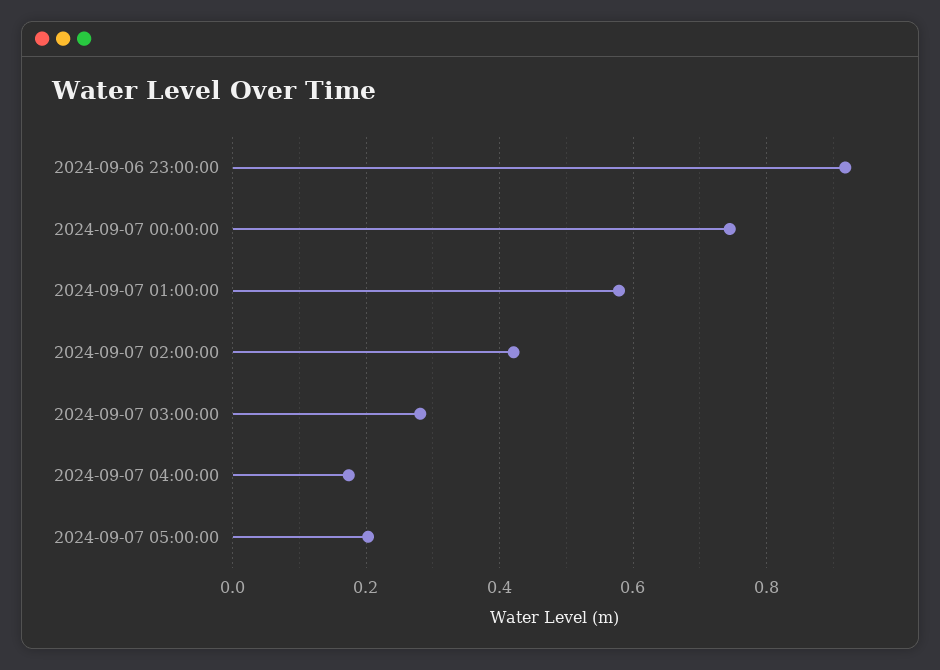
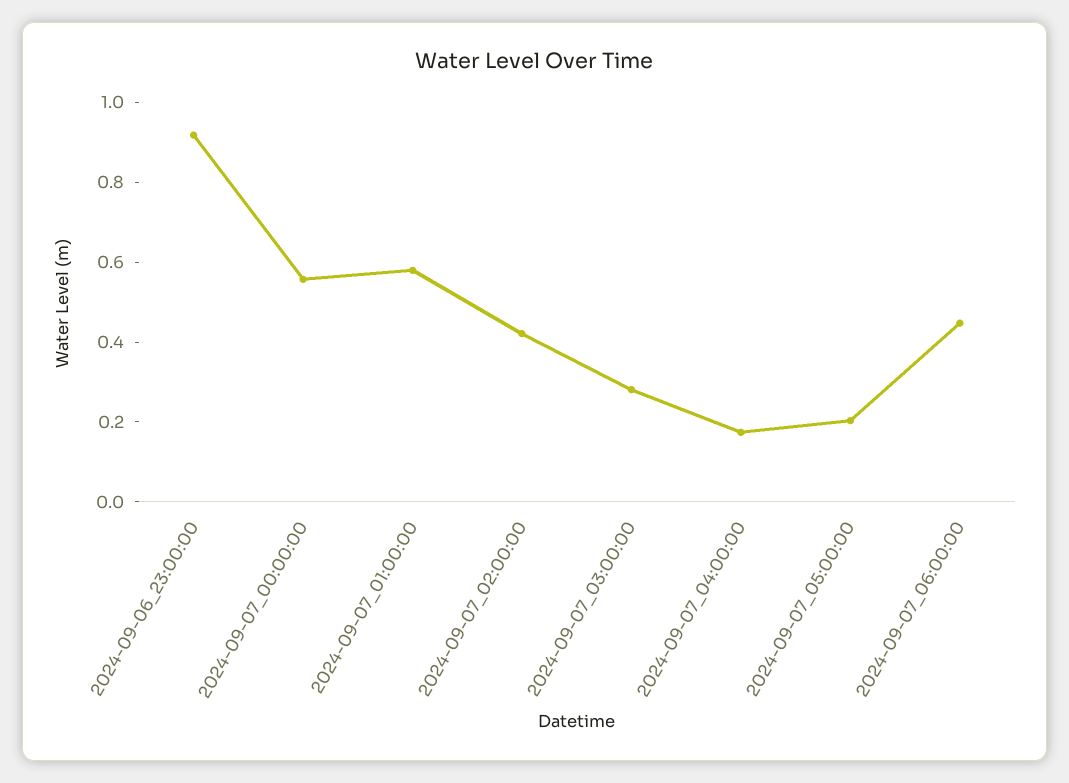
2024-09-07 00:00:00: 0.74 -> 0.55
2024-09-07_06:00:00: none -> 0.45

